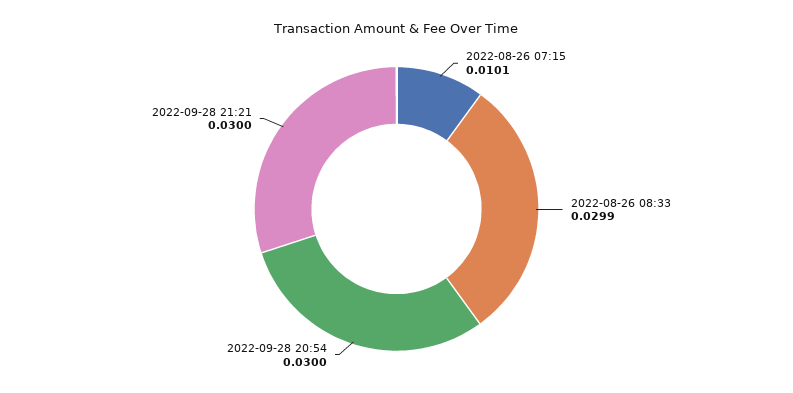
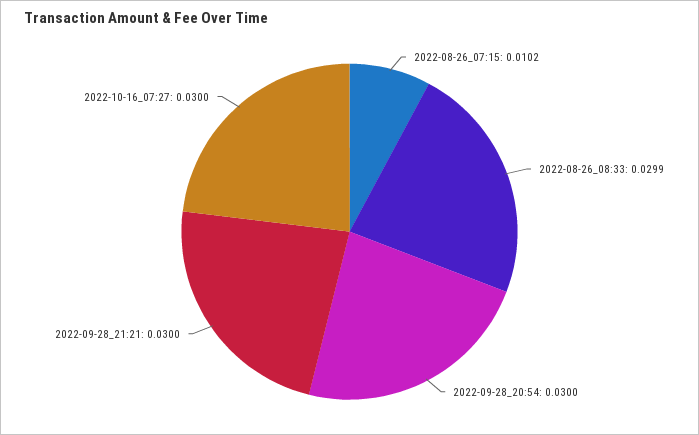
2022-08-26 07:15: 0.0101 -> 0.0102
2022-10-16_07:27: none -> 0.03

